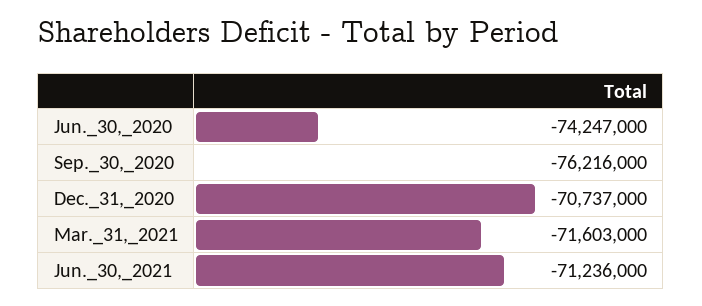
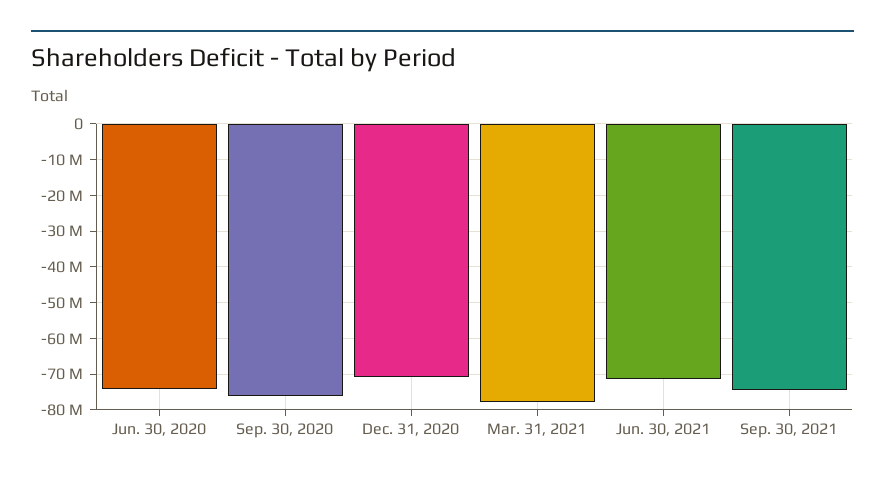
Mar._31,_2021: -71603000 -> -78000000
Sep. 30, 2021: none -> -74000000

